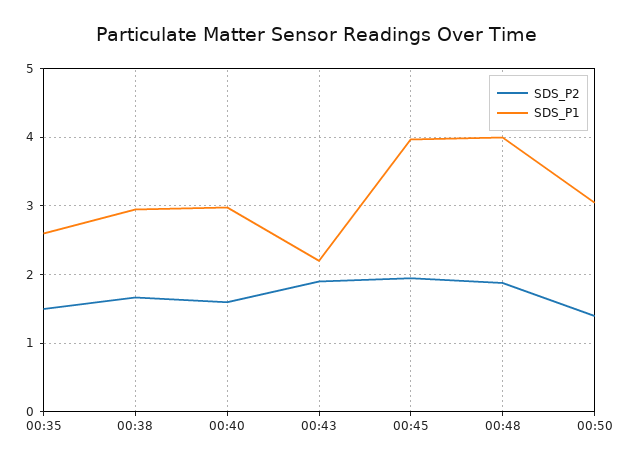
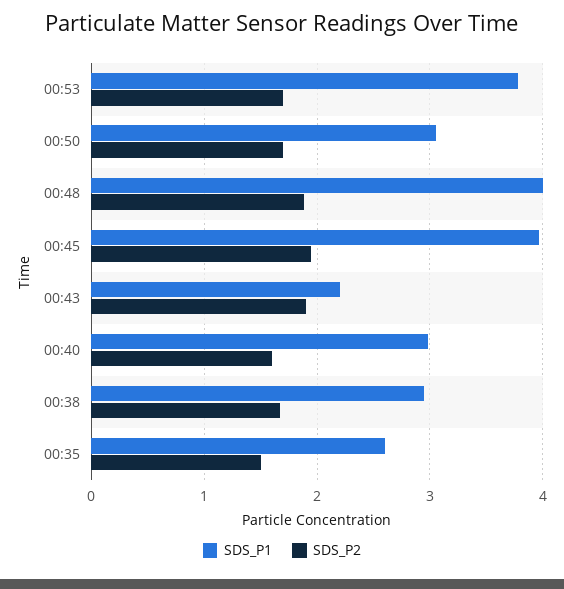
SDS_P2, 00:50: 1.4 -> 1.7
SDS_P1, 00:53: none -> 3.8
SDS_P2, 00:53: none -> 1.7

